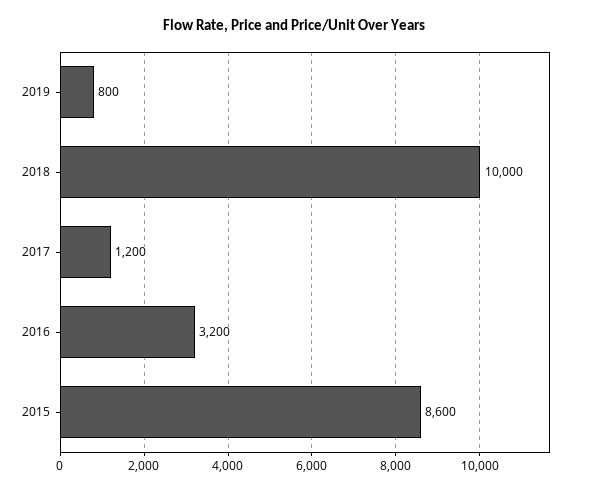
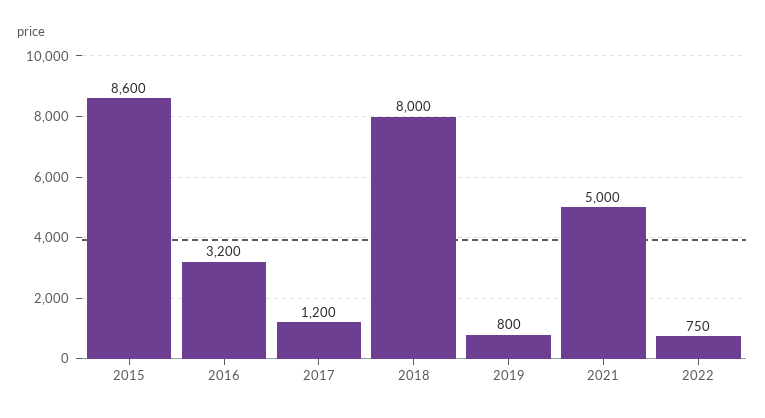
2018: 10000 -> 8000
2021: none -> 5000
2022: none -> 750

